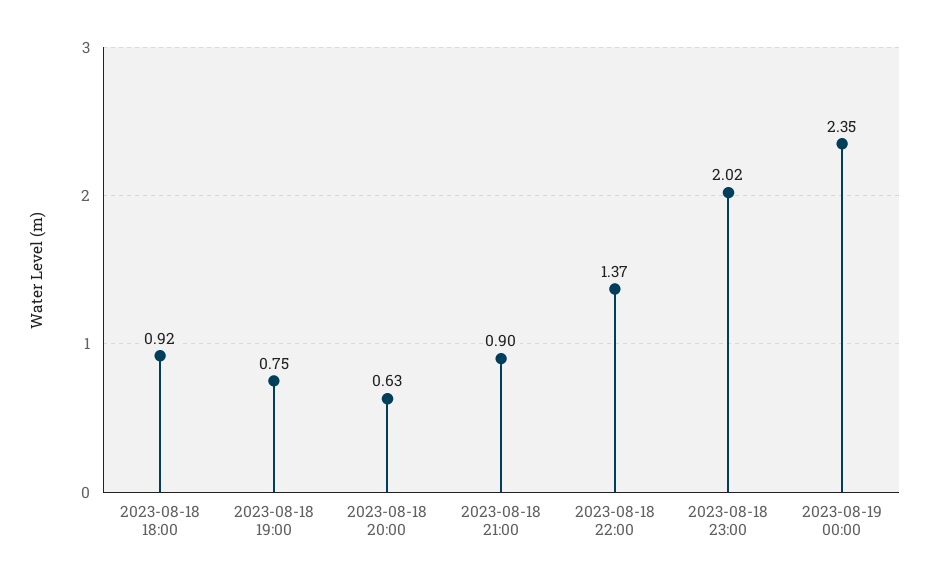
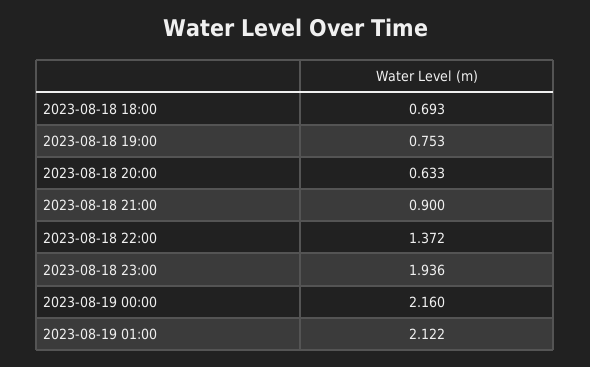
2023-08-18 18:00: 0.92 -> 0.693
2023-08-18 23:00: 2.02 -> 1.936
2023-08-19 00:00: 2.35 -> 2.16
2023-08-19 01:00: none -> 2.122

